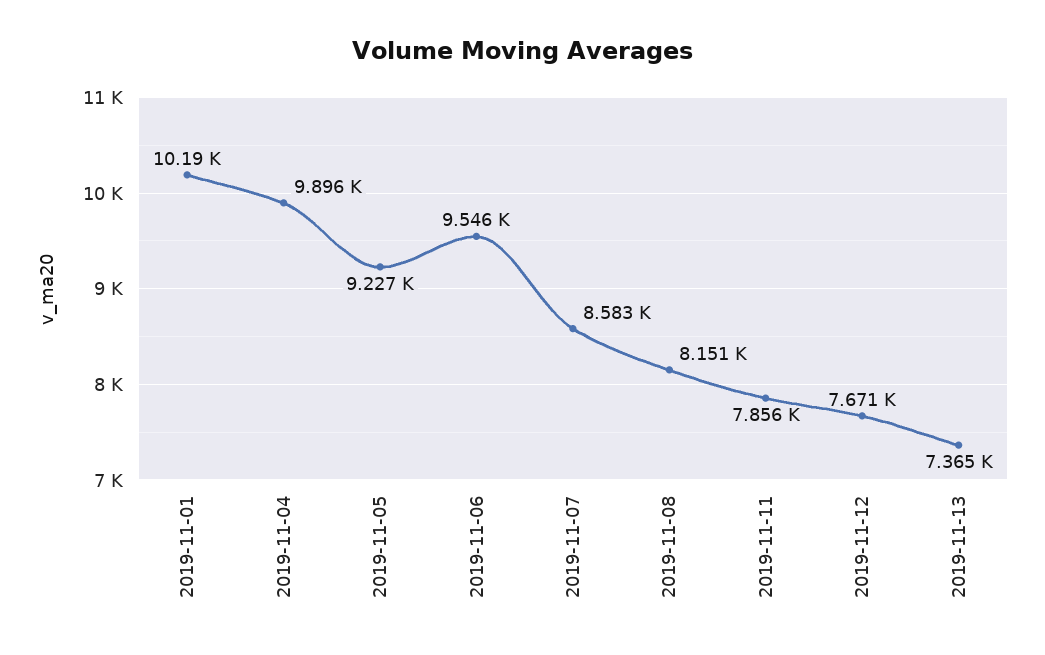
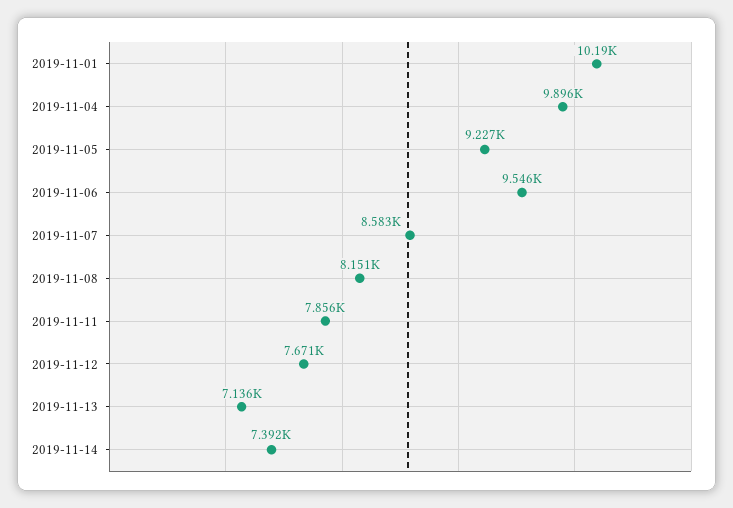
2019-11-13: 7365 -> 7136
2019-11-14: none -> 7392

